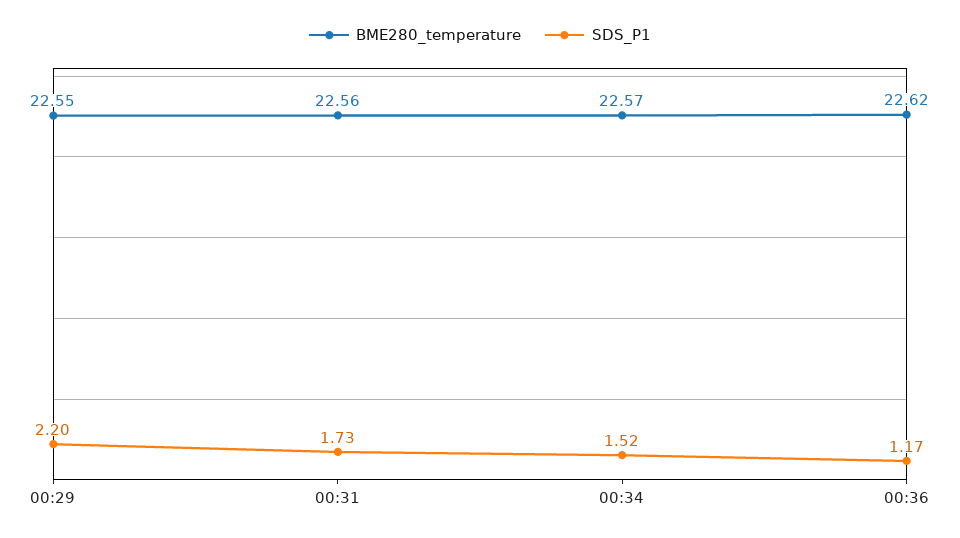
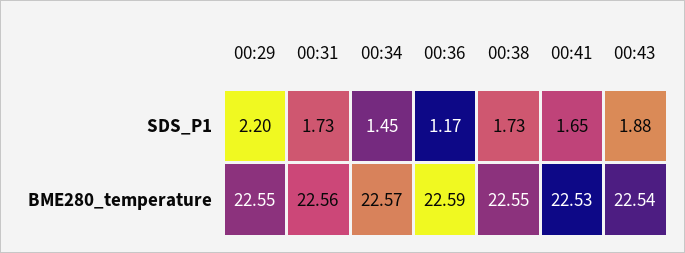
SDS_P1, 00:34: 1.52 -> 1.45
BME280_temperature, 00:36: 22.62 -> 22.59
SDS_P1, 00:38: none -> 1.73
SDS_P1, 00:41: none -> 1.65
SDS_P1, 00:43: none -> 1.88
BME280_temperature, 00:38: none -> 22.55
BME280_temperature, 00:41: none -> 22.53
BME280_temperature, 00:43: none -> 22.54

